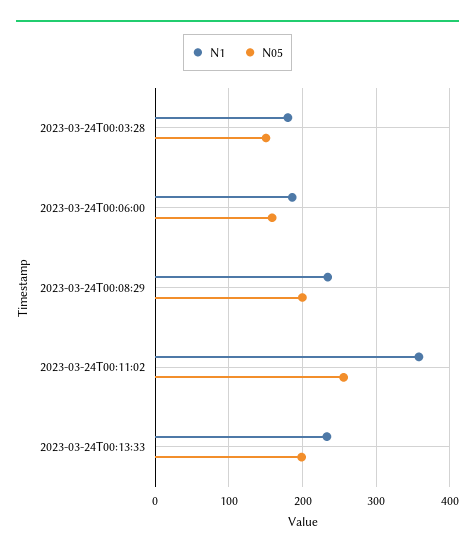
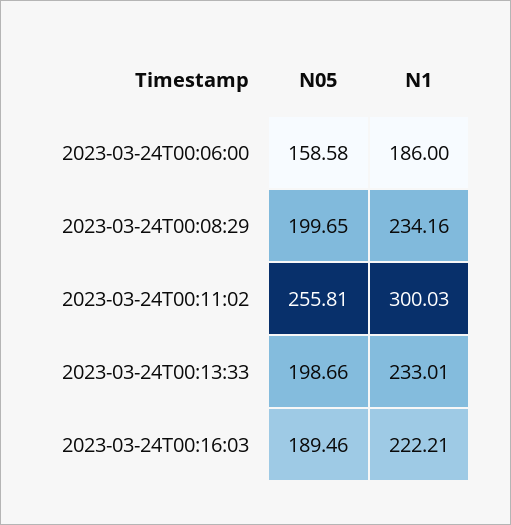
N1, 2023-03-24T00:03:28: 180 -> none
N05, 2023-03-24T00:03:28: 150 -> none
N1, 2023-03-24T00:11:02: 360 -> 300.03
N05, 2023-03-24T00:16:03: none -> 189.46
N1, 2023-03-24T00:16:03: none -> 222.21

